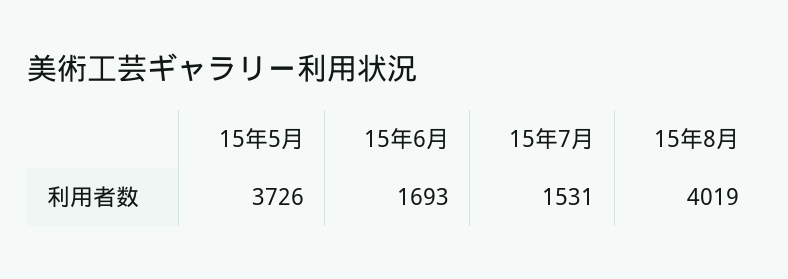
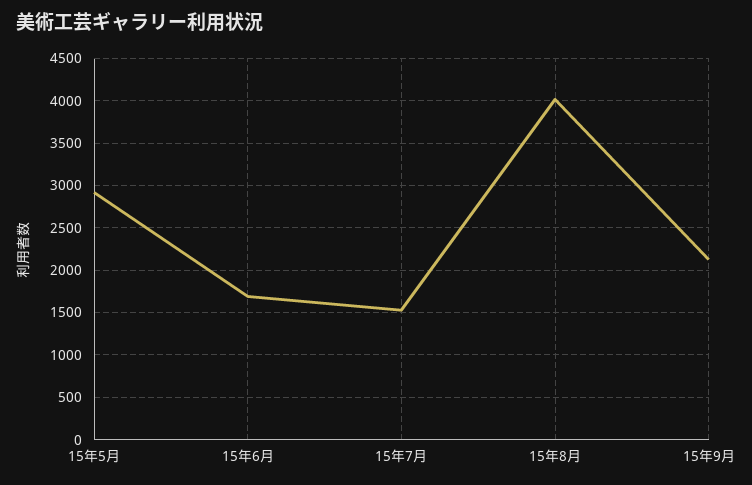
15年5月: 3726 -> 2900
15年9月: none -> 2100

